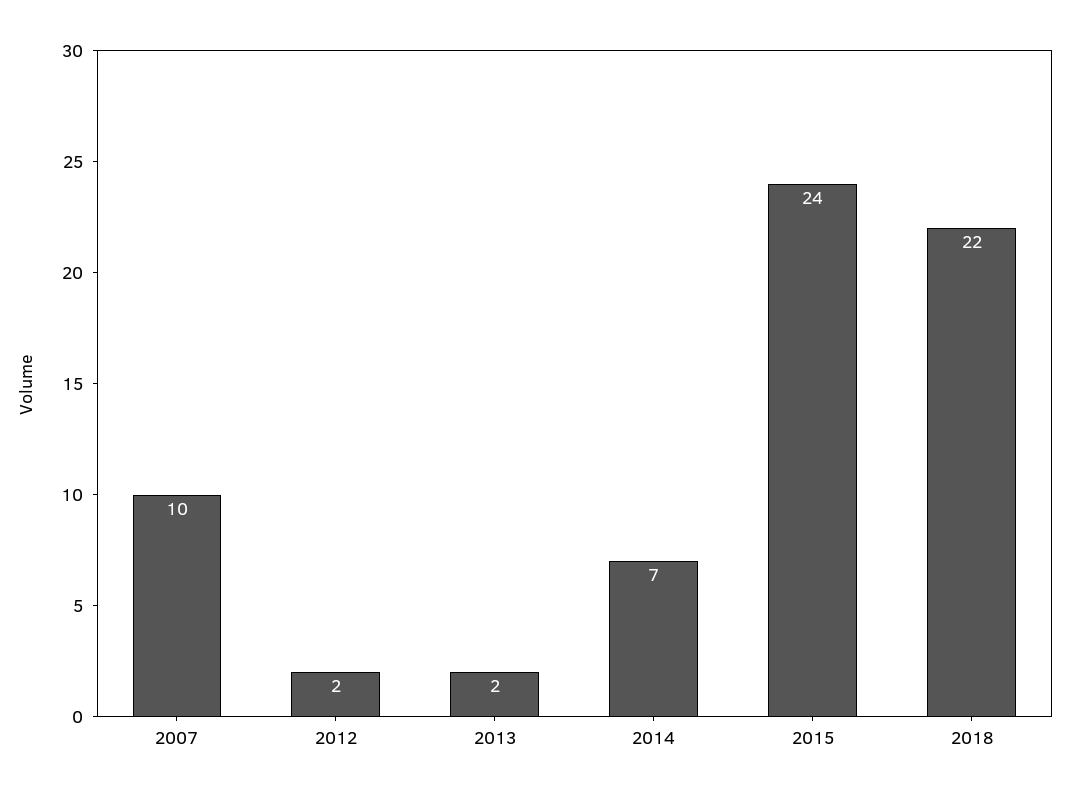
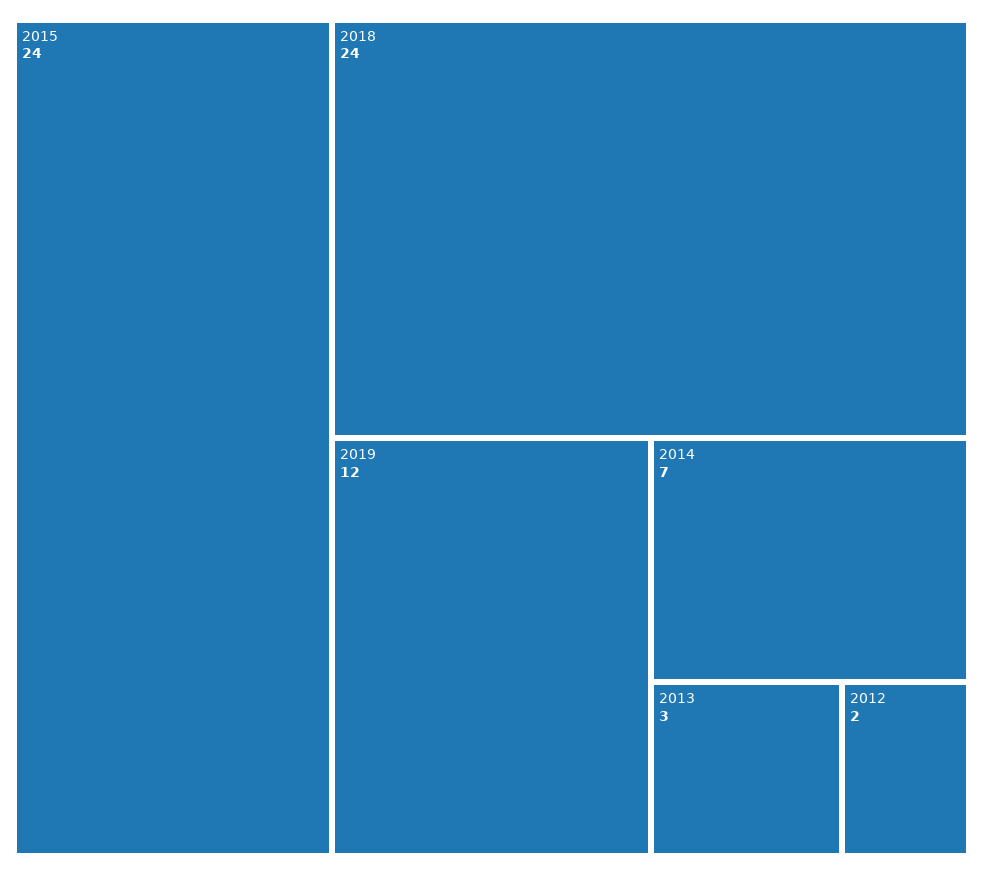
2007: 10 -> none
2013: 2 -> 3
2018: 22 -> 24
2019: none -> 12

